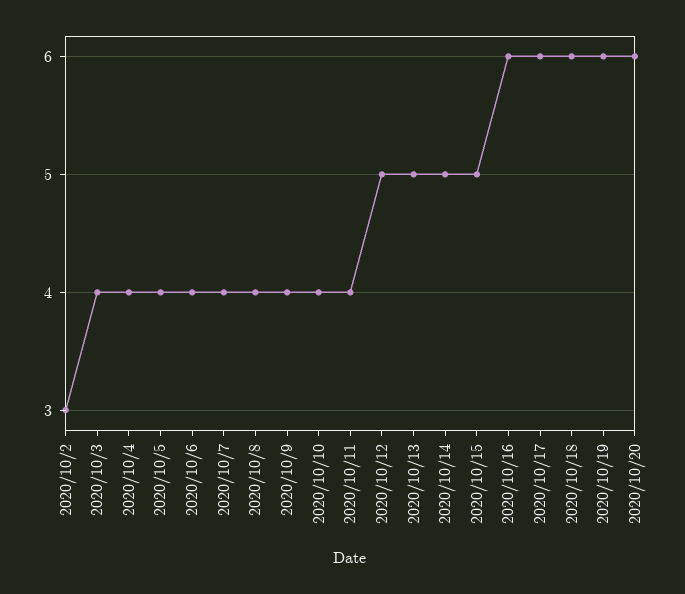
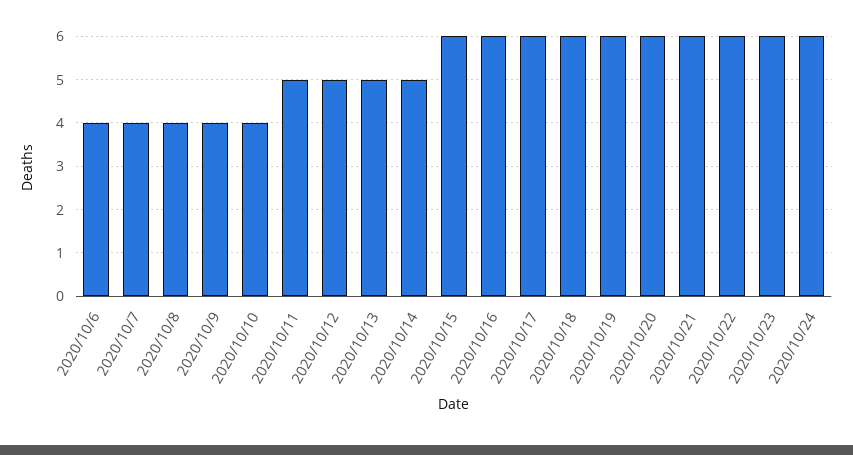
2020/10/2: 3 -> none
2020/10/3: 4 -> none
2020/10/4: 4 -> none
2020/10/5: 4 -> none
2020/10/11: 4 -> 5
2020/10/15: 5 -> 6
2020/10/21: none -> 6
2020/10/22: none -> 6
2020/10/23: none -> 6
2020/10/24: none -> 6

